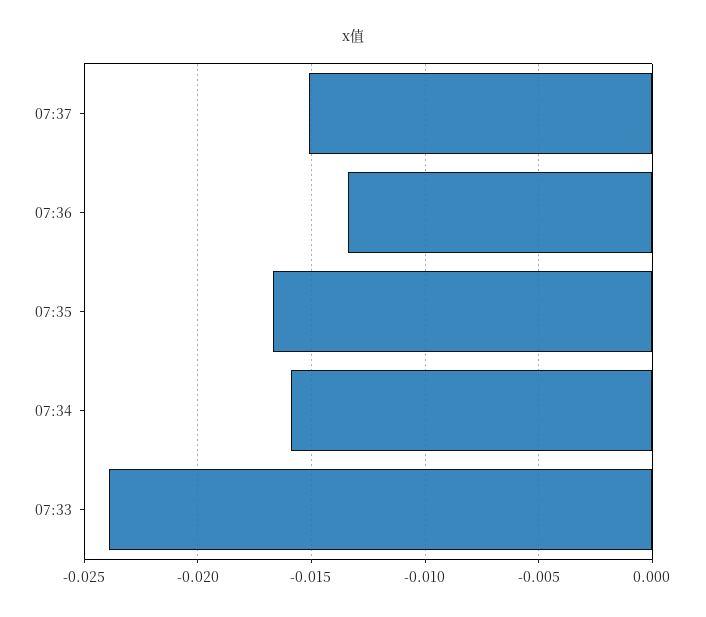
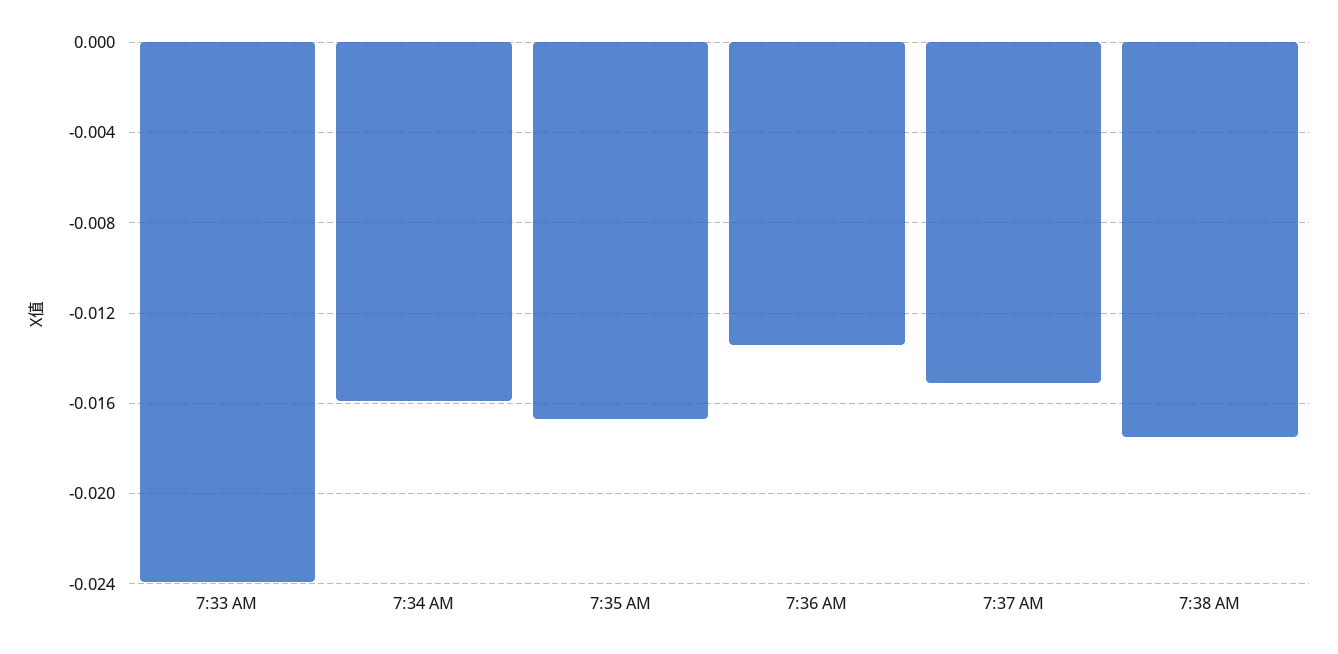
7:38 AM: none -> -0.0175

